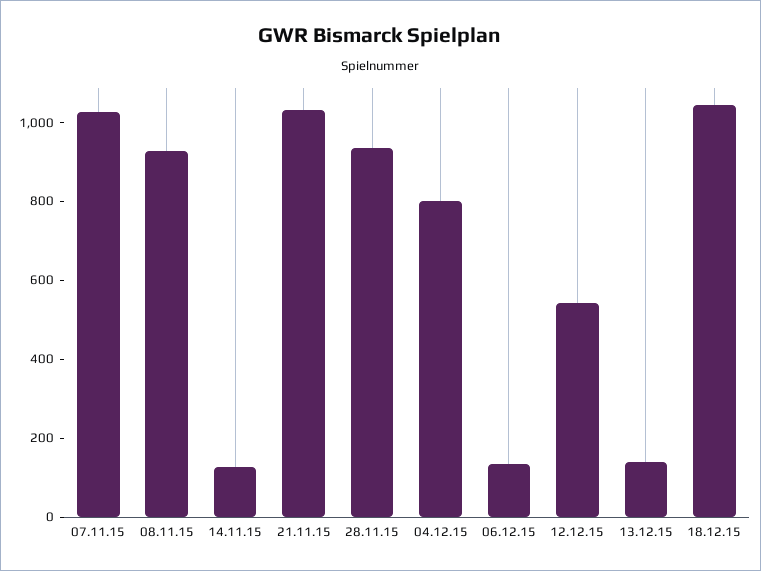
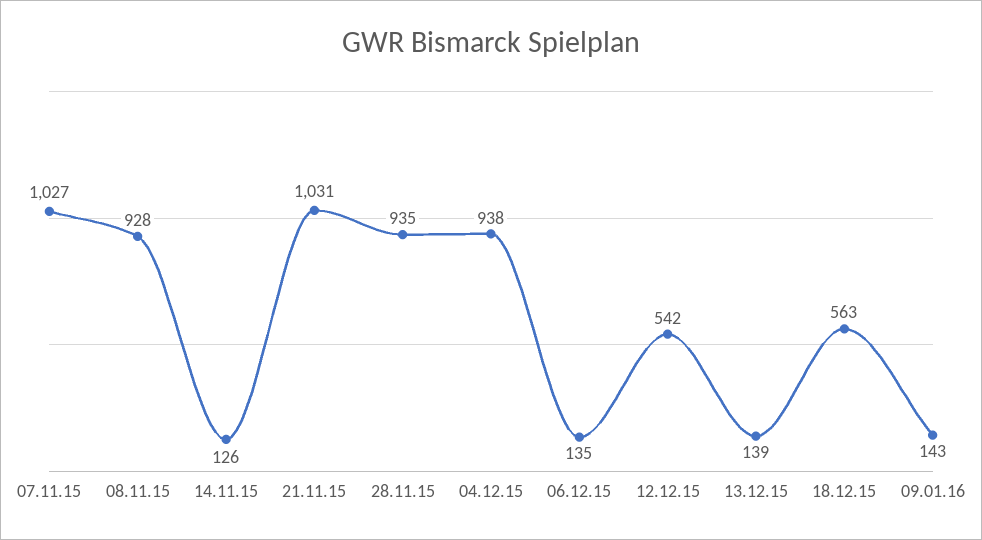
04.12.15: 800 -> 938
18.12.15: 1050 -> 563
09.01.16: none -> 143

